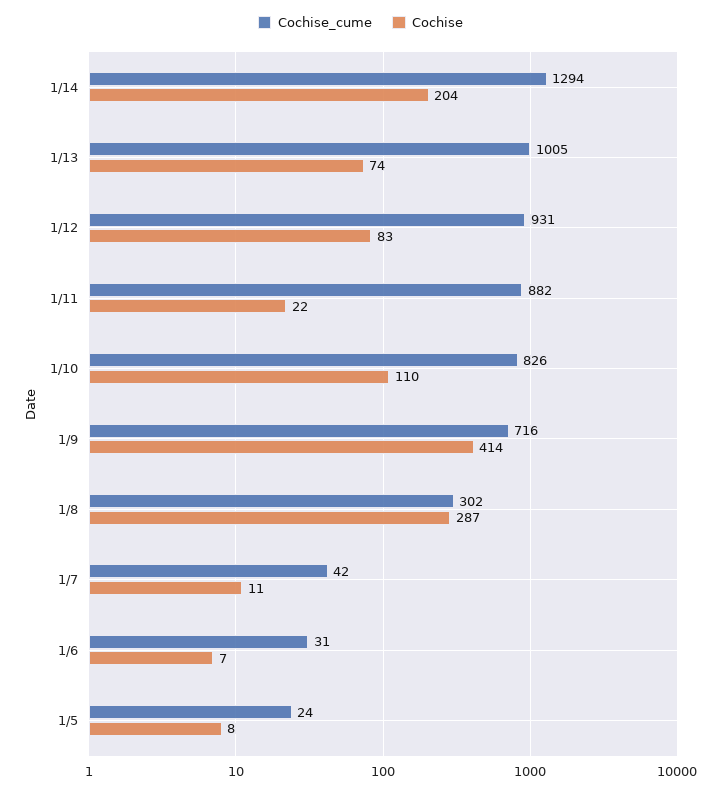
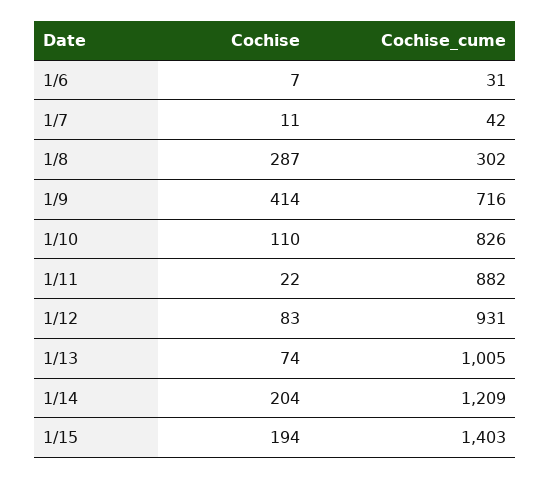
Cochise_cume, 1/14: 1294 -> 1209
Cochise_cume, 1/5: 24 -> none
Cochise, 1/5: 8 -> none
Cochise, 1/15: none -> 194
Cochise_cume, 1/15: none -> 1403

